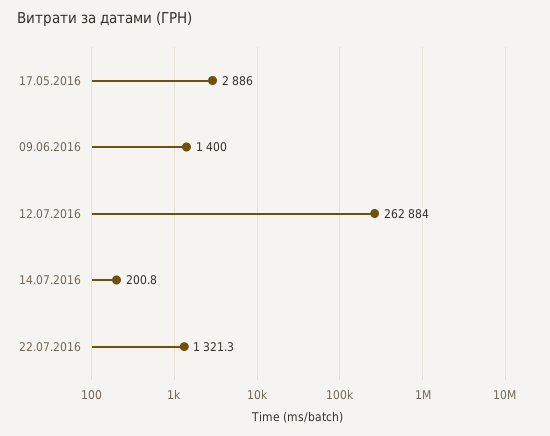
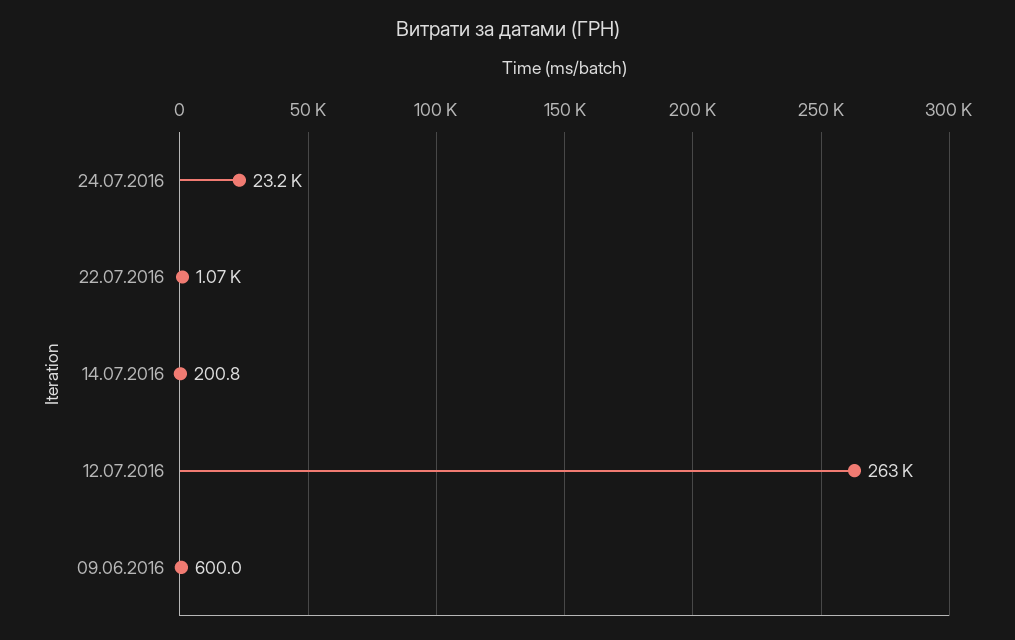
17.05.2016: 2886 -> none
09.06.2016: 1400 -> 600
22.07.2016: 1321.3 -> 1070
24.07.2016: none -> 23200

